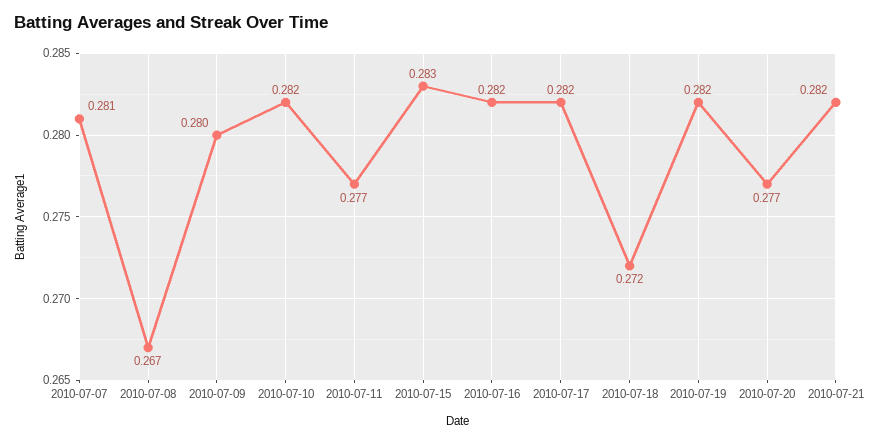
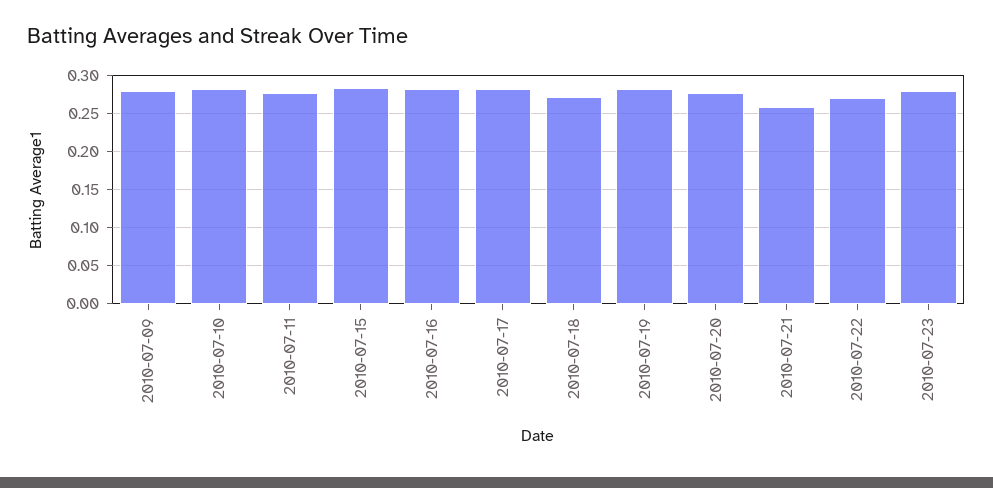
2010-07-07: 0.281 -> none
2010-07-08: 0.267 -> none
2010-07-21: 0.282 -> 0.26
2010-07-22: none -> 0.27
2010-07-23: none -> 0.28

